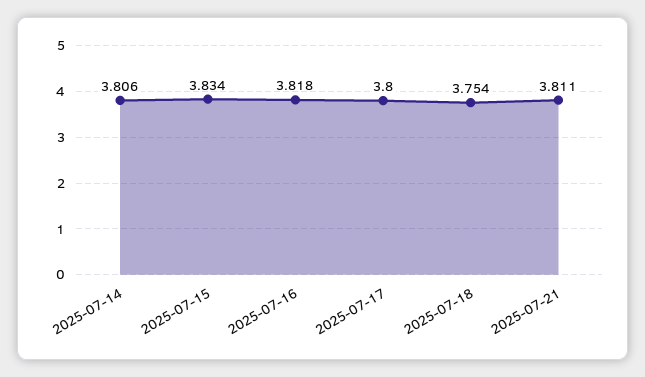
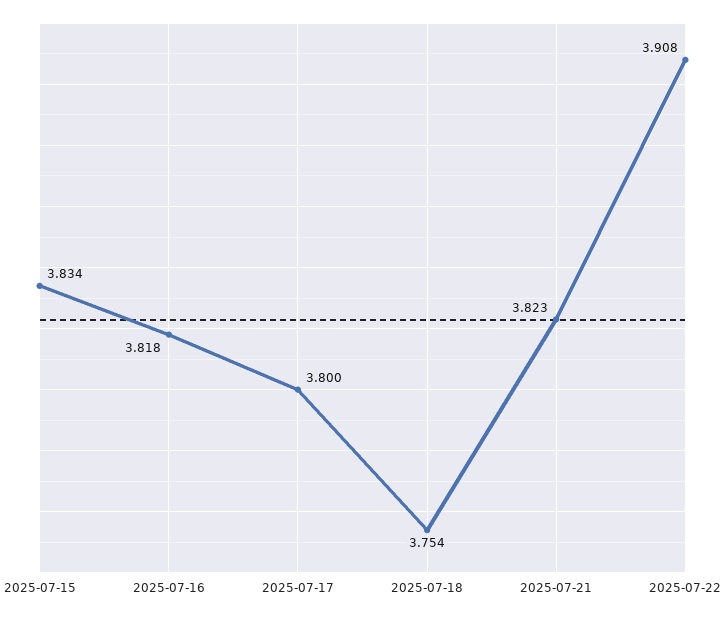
2025-07-14: 3.806 -> none
2025-07-21: 3.811 -> 3.823
2025-07-22: none -> 3.908

